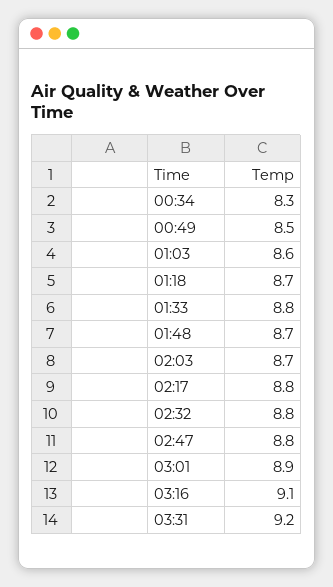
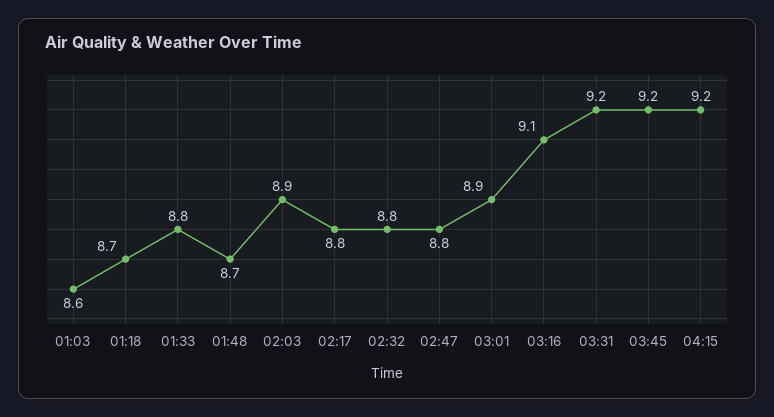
00:34: 8.3 -> none
00:49: 8.5 -> none
02:03: 8.7 -> 8.9
03:45: none -> 9.2
04:15: none -> 9.2

